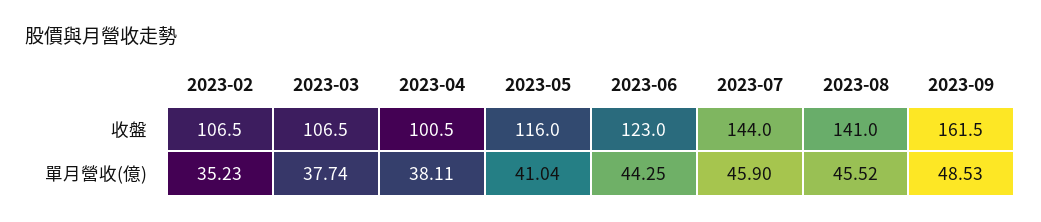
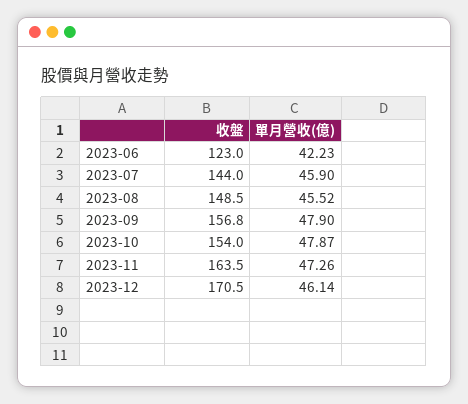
2023-02, 收盤: 106.5 -> none
2023-03, 收盤: 106.5 -> none
2023-04, 收盤: 100.5 -> none
2023-05, 收盤: 116 -> none
2023-08, 收盤: 141 -> 148.5
2023-09, 收盤: 161.5 -> 156.8
2023-02, 單月營收(億): 35.23 -> none
2023-03, 單月營收(億): 37.74 -> none
2023-04, 單月營收(億): 38.11 -> none
2023-05, 單月營收(億): 41.04 -> none
2023-06, 單月營收(億): 44.25 -> 42.23
2023-09, 單月營收(億): 48.53 -> 47.9
2023-10, 收盤: none -> 154
2023-10, 單月營收(億): none -> 47.87
2023-11, 收盤: none -> 163.5
2023-11, 單月營收(億): none -> 47.26
2023-12, 收盤: none -> 170.5
2023-12, 單月營收(億): none -> 46.14

